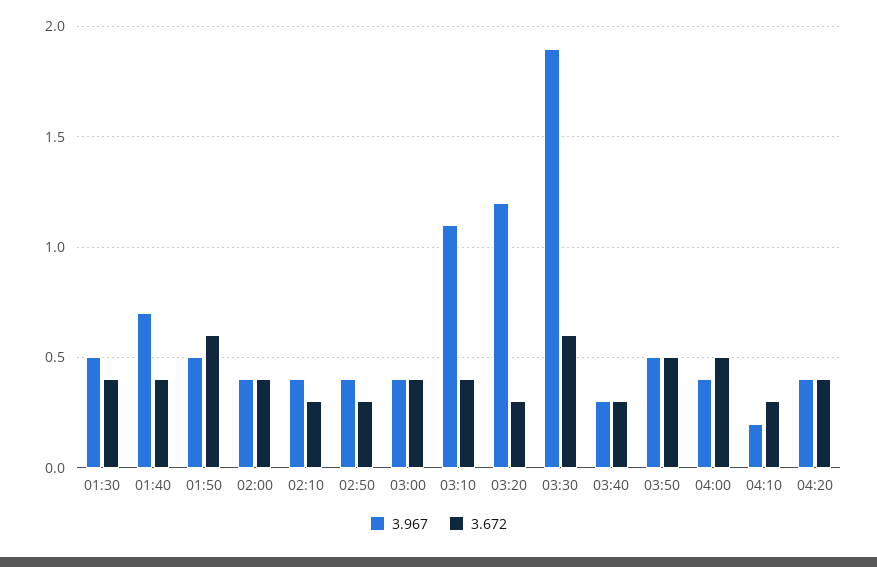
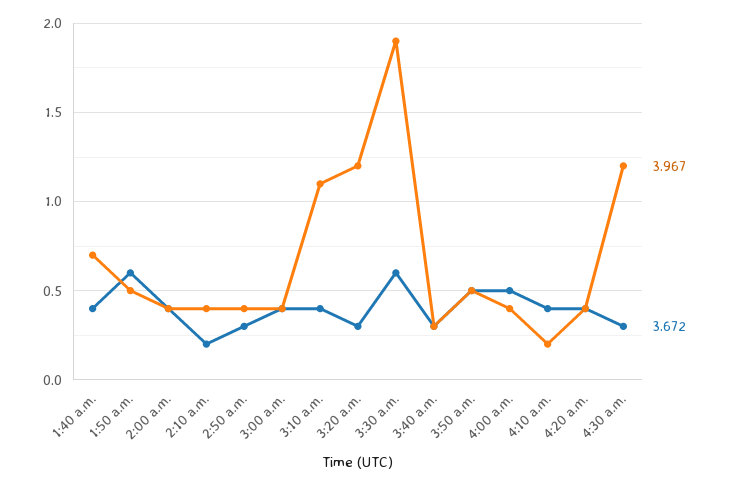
3.967, 01:30: 0.5 -> none
3.672, 01:30: 0.4 -> none
3.672, 02:10: 0.3 -> 0.2
3.672, 04:10: 0.3 -> 0.4
3.967, 4:30 a.m.: none -> 1.2
3.672, 4:30 a.m.: none -> 0.3

